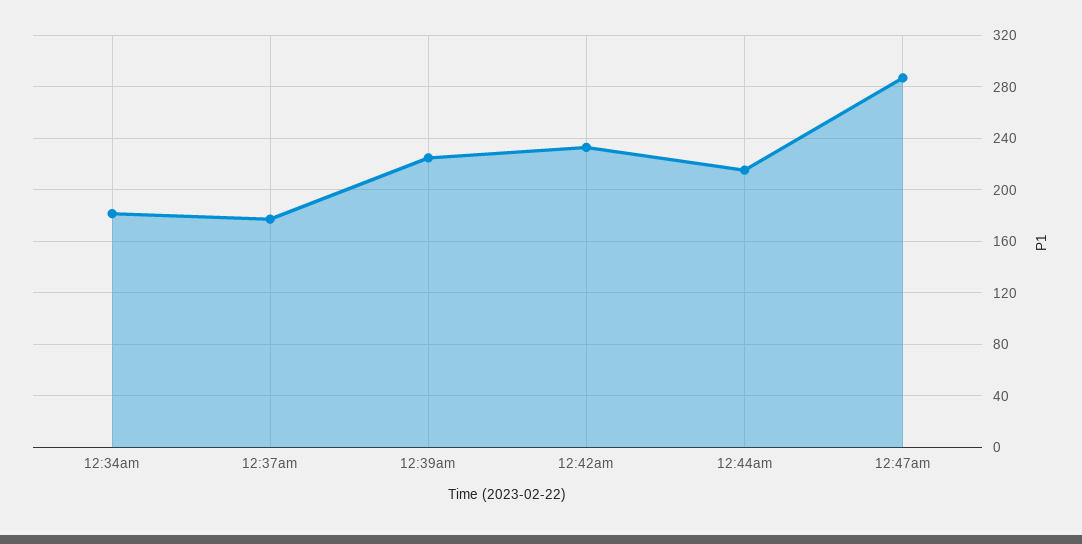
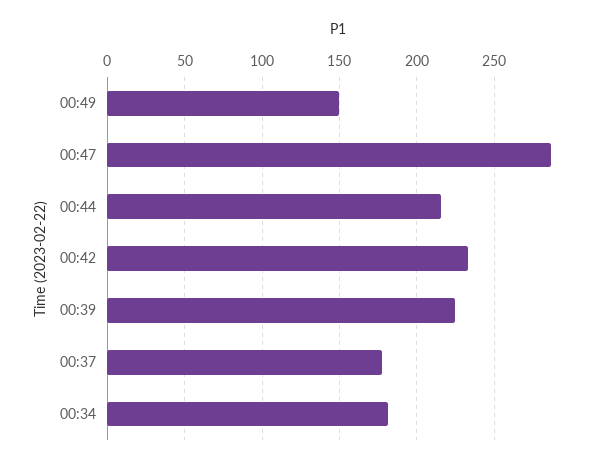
00:49: none -> 150

